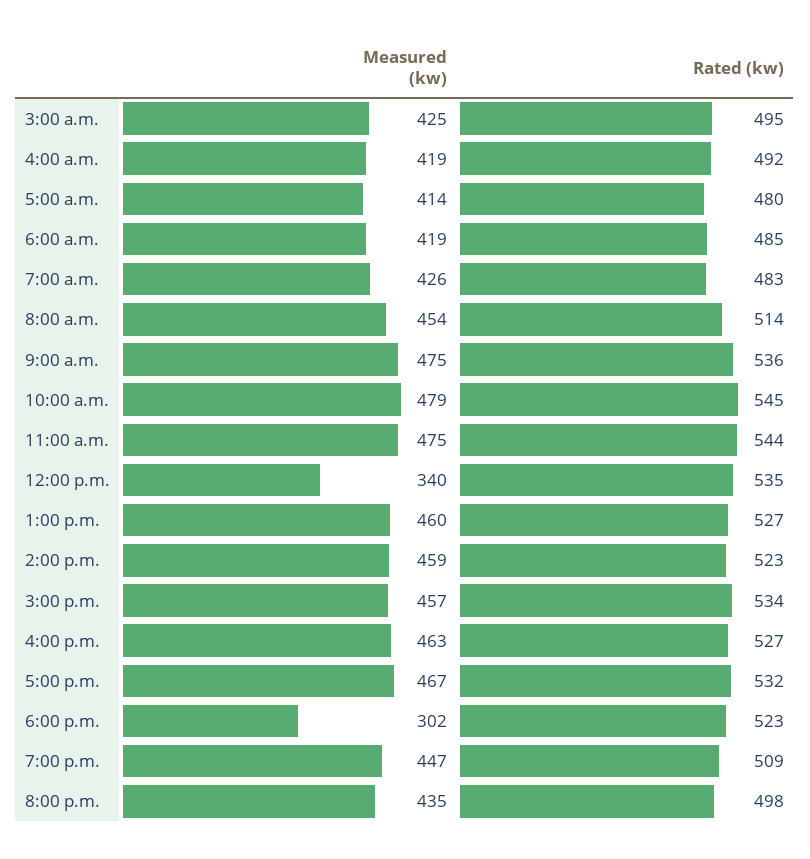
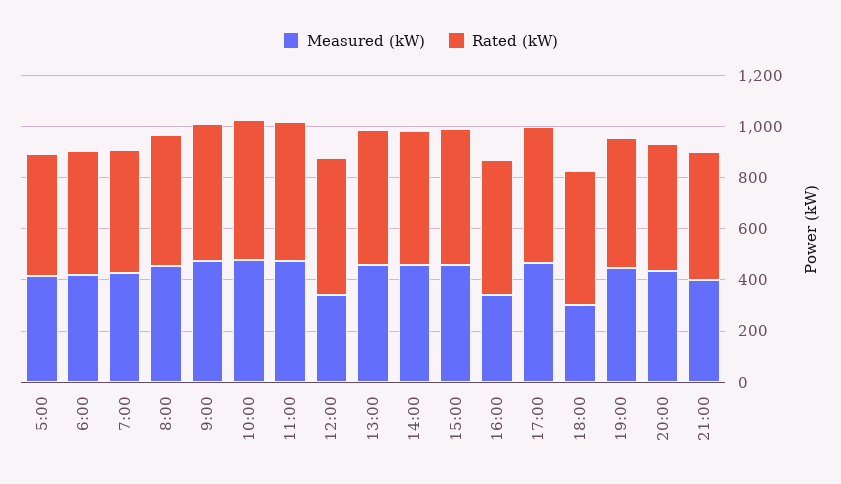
Measured (kw), 3:00 a.m.: 425 -> none
Rated (kw), 3:00 a.m.: 495 -> none
Measured (kw), 4:00 a.m.: 419 -> none
Rated (kw), 4:00 a.m.: 492 -> none
Measured (kw), 4:00 p.m.: 463 -> 350
Measured (kw), 21:00: none -> 400
Rated (kw), 21:00: none -> 500

